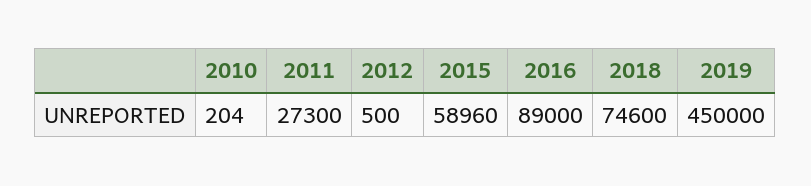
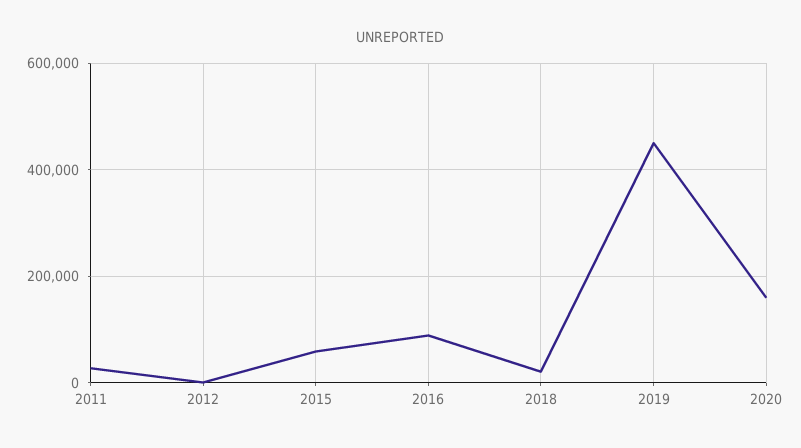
2010: 204 -> none
2018: 74600 -> 20000
2020: none -> 160000

